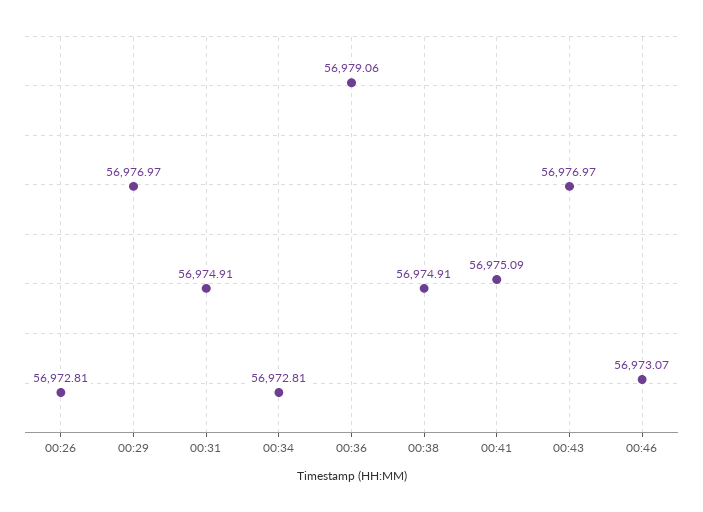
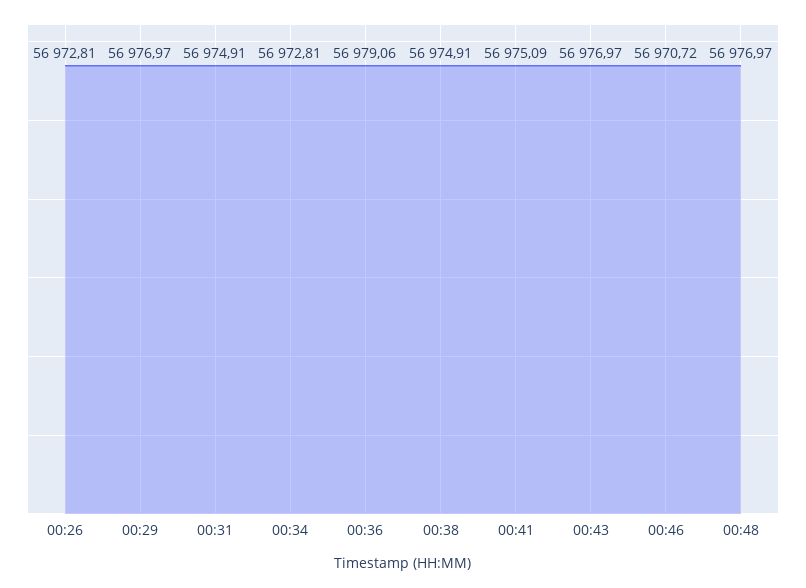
00:46: 56973.07 -> 56970.72
00:48: none -> 56976.97

